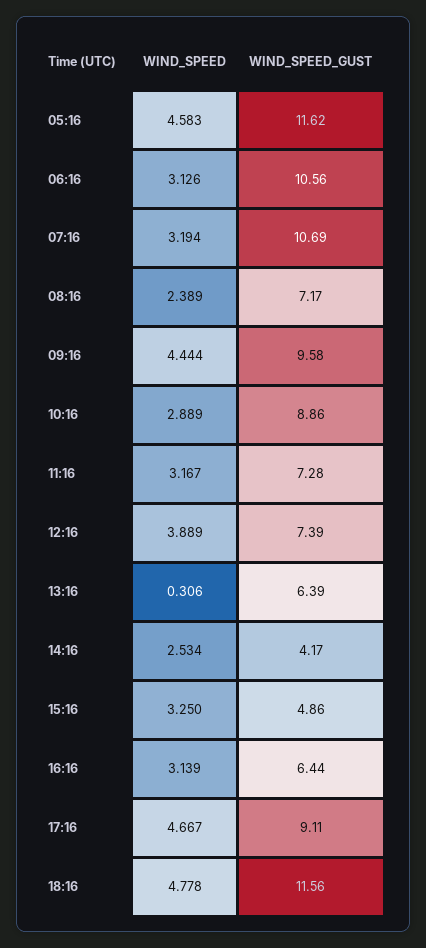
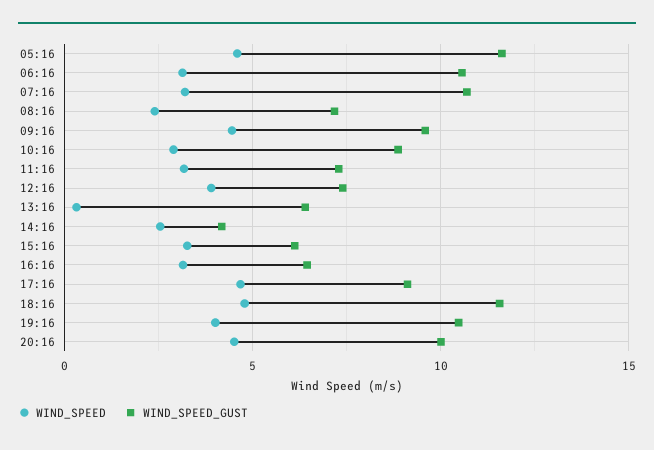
WIND_SPEED_GUST, 15:16: 4.86 -> 6
WIND_SPEED, 19:16: none -> 4
WIND_SPEED_GUST, 19:16: none -> 10.5
WIND_SPEED, 20:16: none -> 4.5
WIND_SPEED_GUST, 20:16: none -> 10

